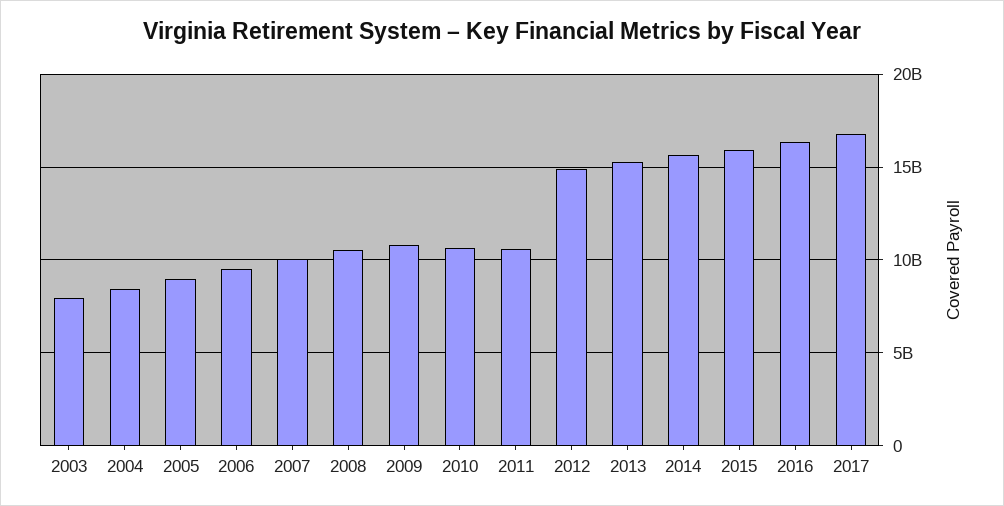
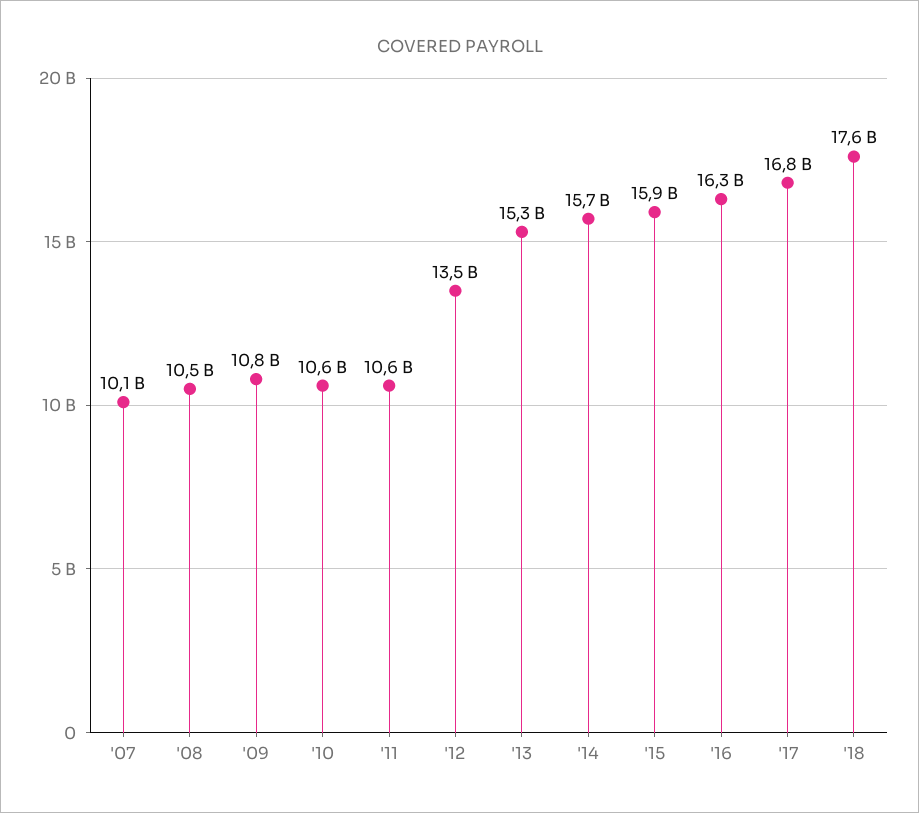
2003: 8000000000 -> none
2004: 8500000000 -> none
2005: 9000000000 -> none
2006: 9500000000 -> none
2012: 15000000000 -> 13500000000
'18: none -> 17600000000

